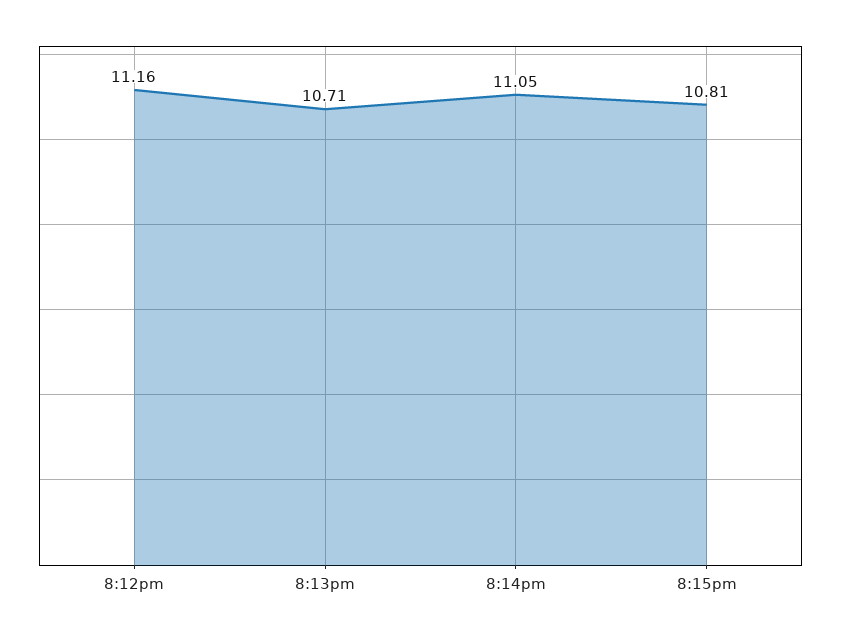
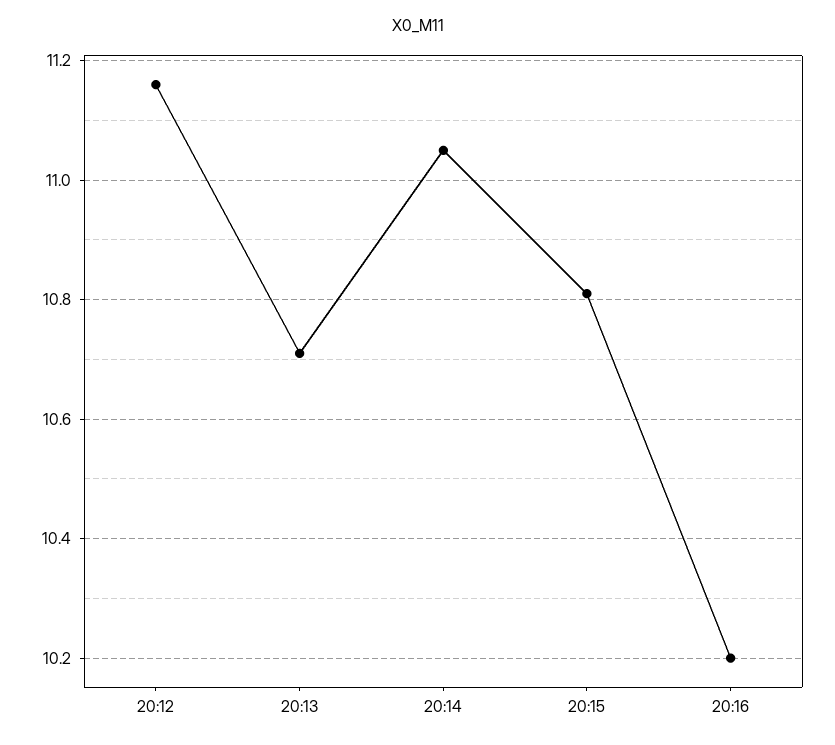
20:16: none -> 10.2

